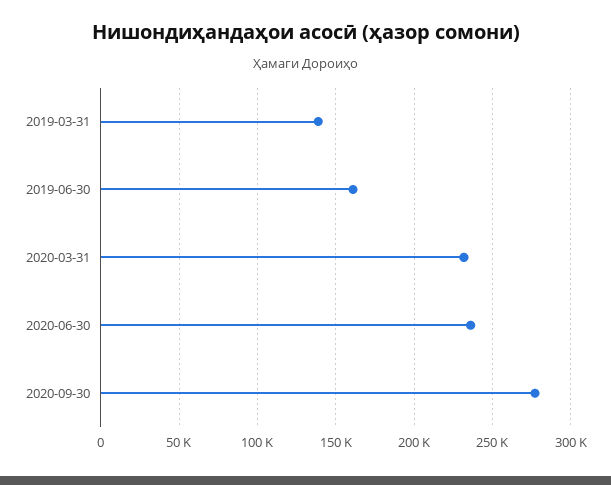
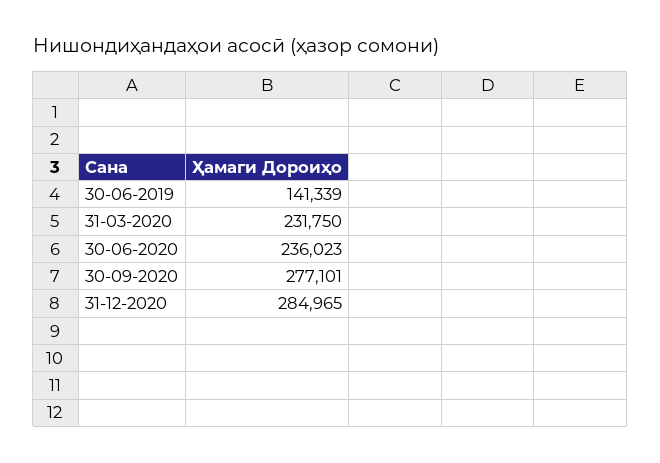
2019-03-31: 140000 -> none
2019-06-30: 160000 -> 141339
31-12-2020: none -> 284965

